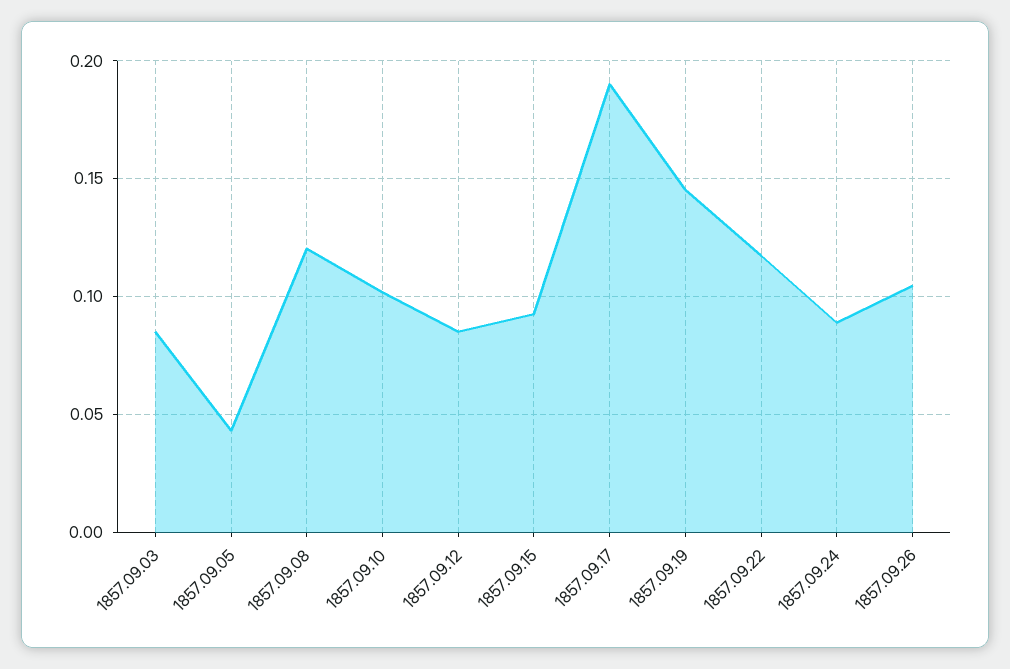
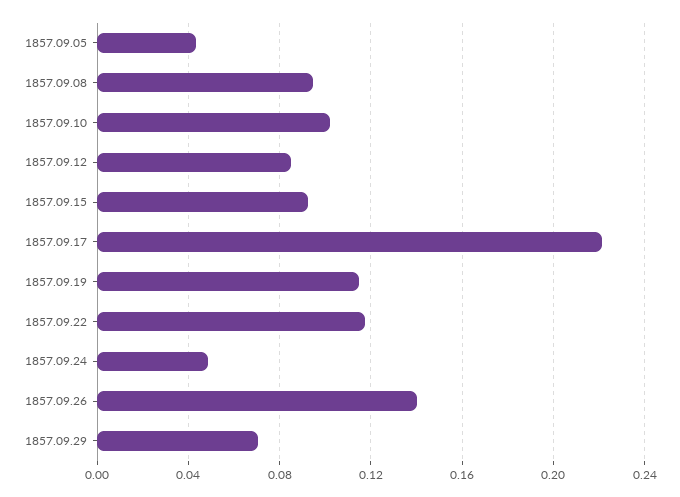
1857.09.03: 0.085 -> none
1857.09.08: 0.12 -> 0.095
1857.09.17: 0.19 -> 0.22
1857.09.19: 0.145 -> 0.115
1857.09.24: 0.09 -> 0.05
1857.09.26: 0.105 -> 0.14
1857.09.29: none -> 0.07

